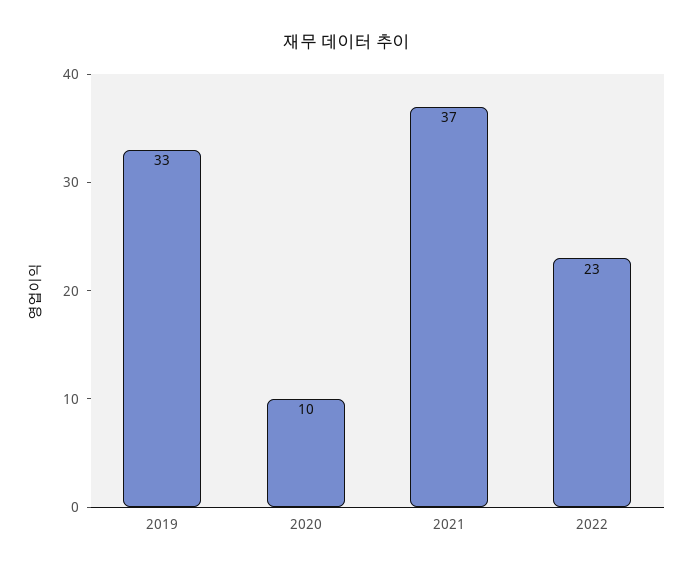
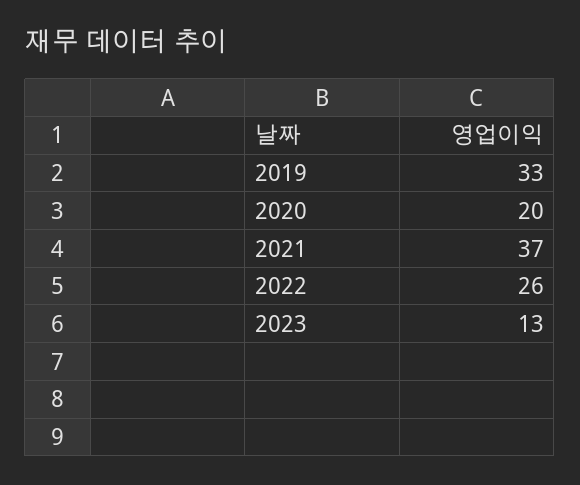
2020: 10 -> 20
2022: 23 -> 26
2023: none -> 13

